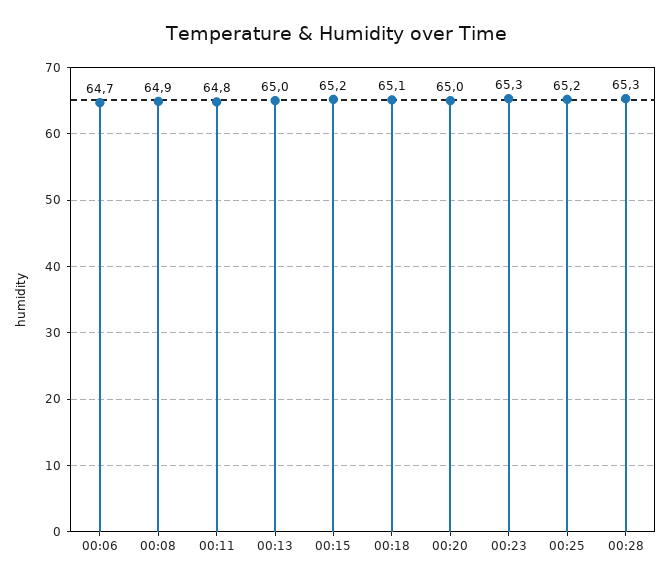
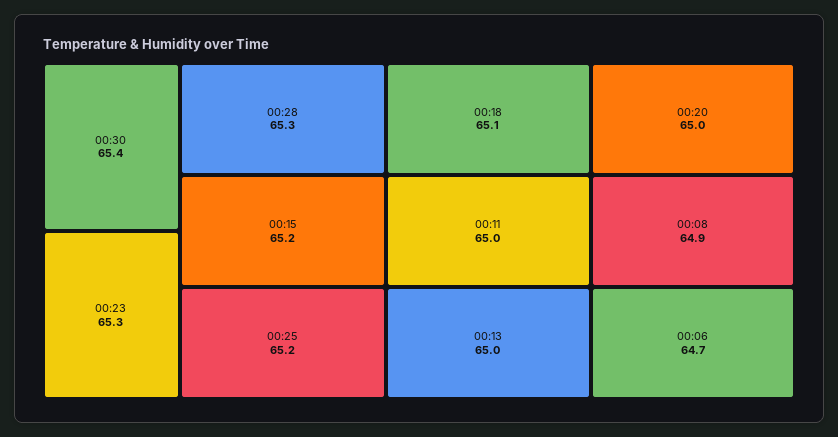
00:11: 64.8 -> 65
00:30: none -> 65.4

